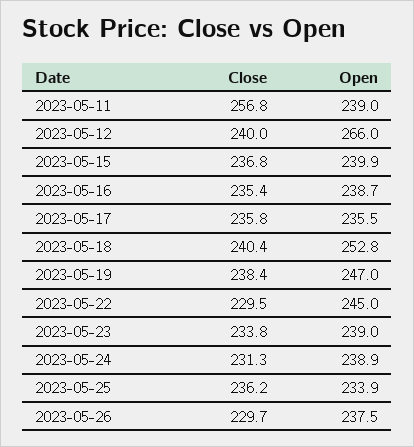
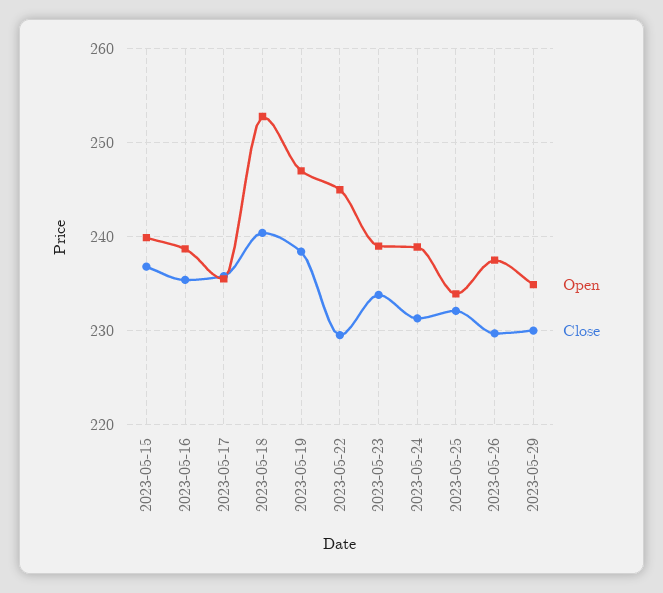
Close, 2023-05-11: 256.8 -> none
Open, 2023-05-11: 239 -> none
Close, 2023-05-12: 240 -> none
Open, 2023-05-12: 266 -> none
Close, 2023-05-25: 236.2 -> 232
Open, 2023-05-29: none -> 235
Close, 2023-05-29: none -> 230

